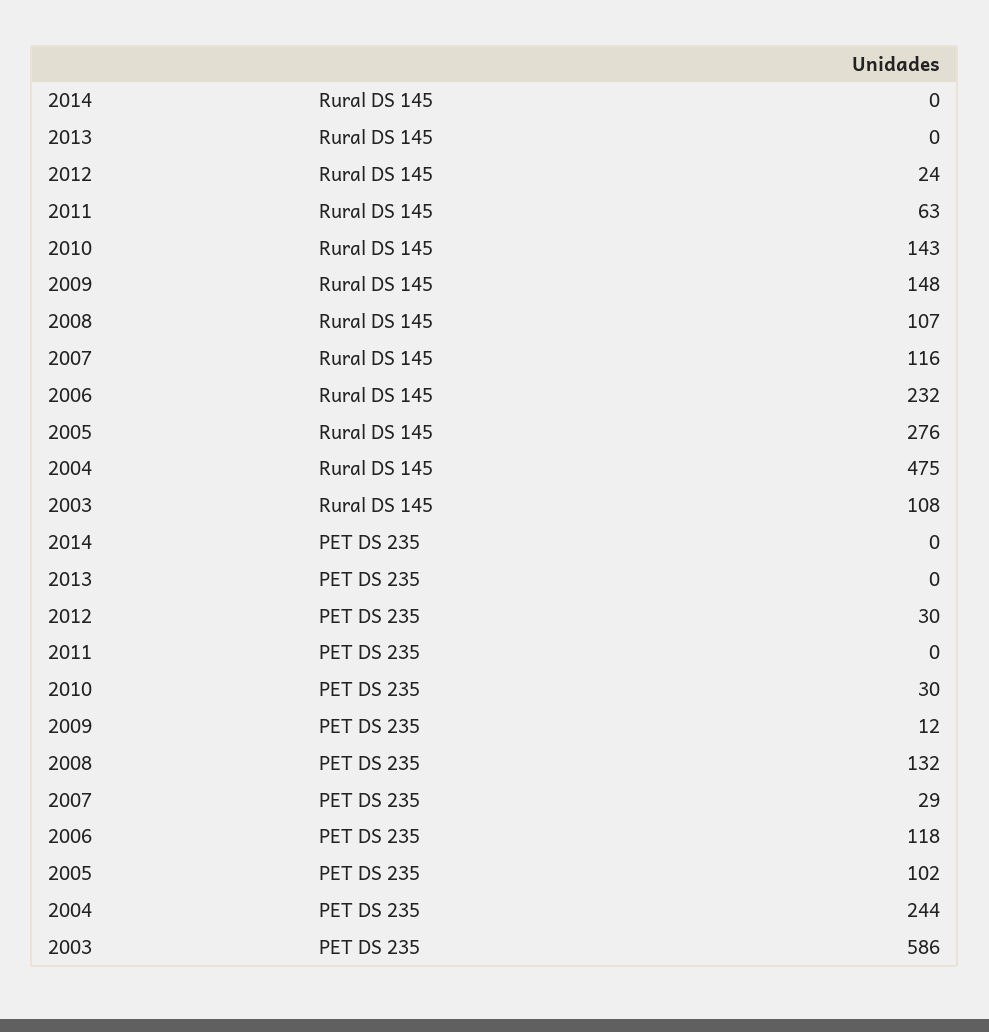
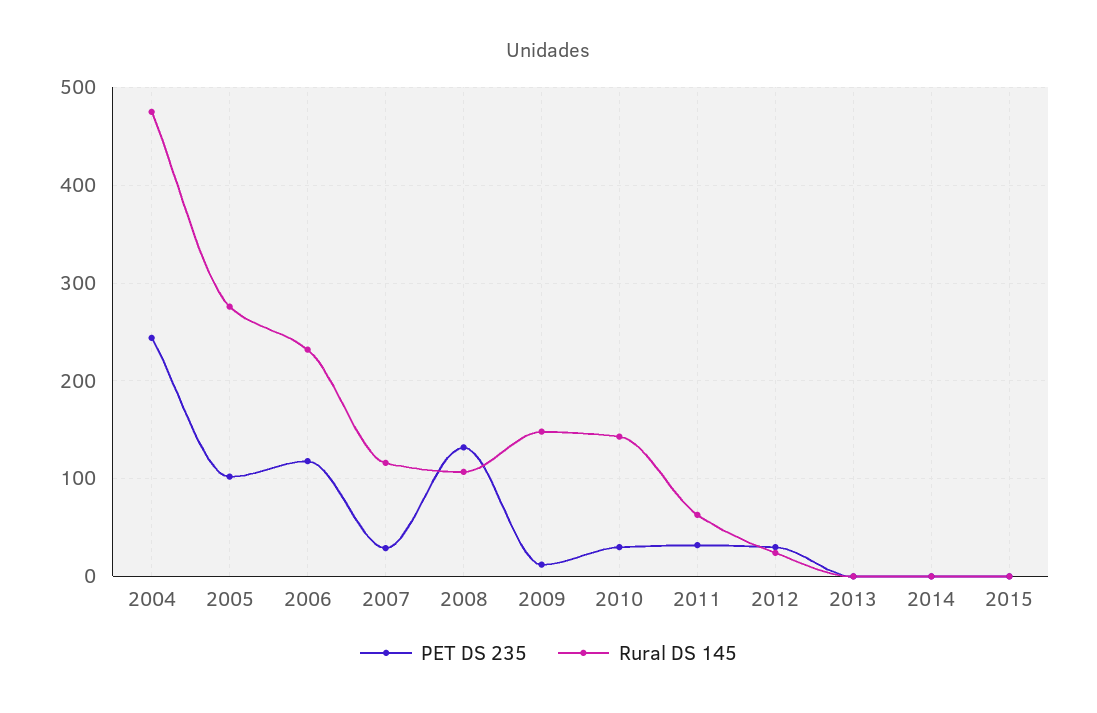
Rural DS 145, 2003: 108 -> none
PET DS 235, 2011: 0 -> 30
PET DS 235, 2003: 586 -> none
PET DS 235, 2015: none -> 0
Rural DS 145, 2015: none -> 0

